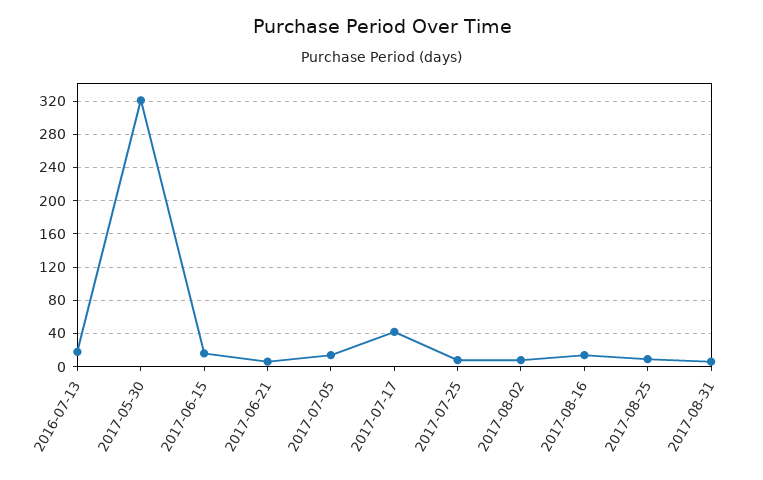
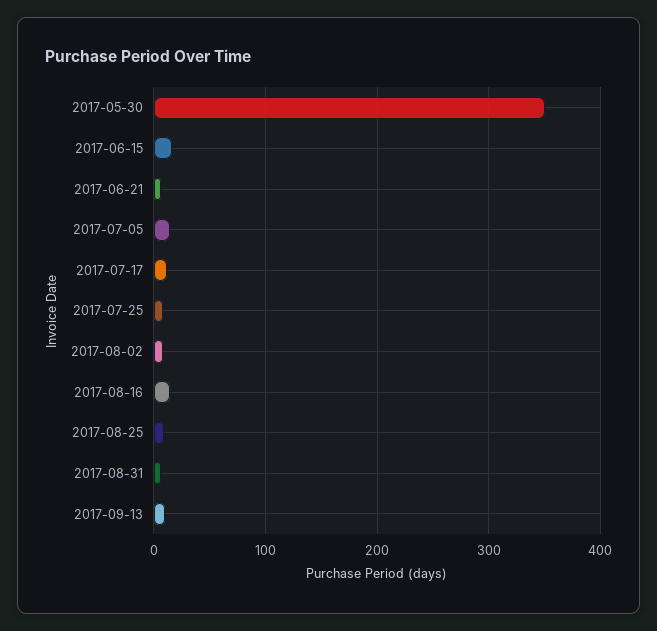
2016-07-13: 20 -> none
2017-05-30: 320 -> 350
2017-07-17: 40 -> 10
2017-09-13: none -> 10

